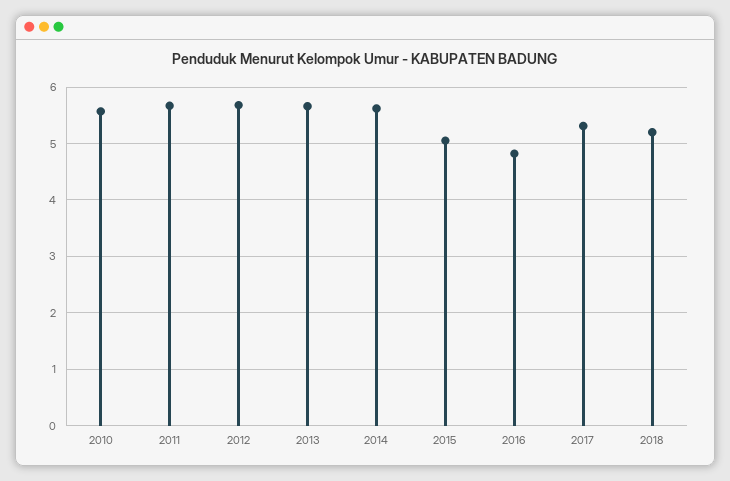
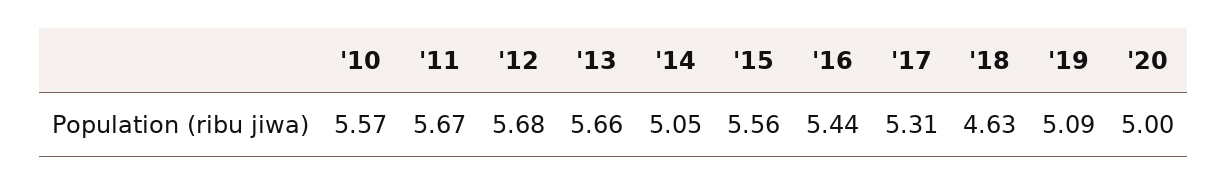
2014: 5.6 -> 5.05
2015: 5 -> 5.56
2016: 4.8 -> 5.44
2018: 5.2 -> 4.63
'19: none -> 5.09
'20: none -> 5

